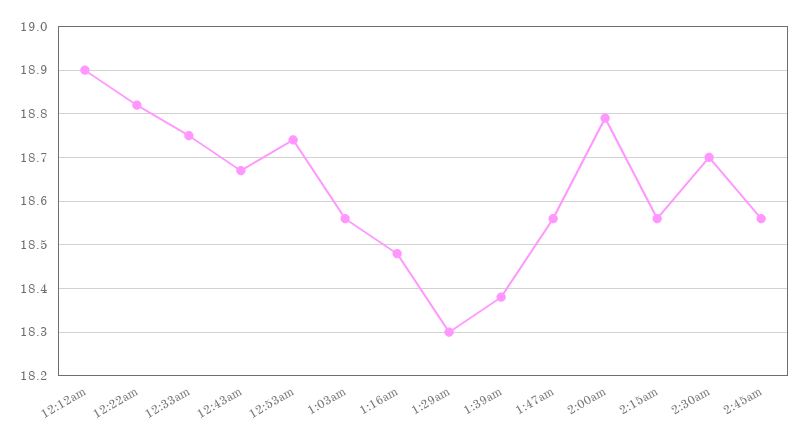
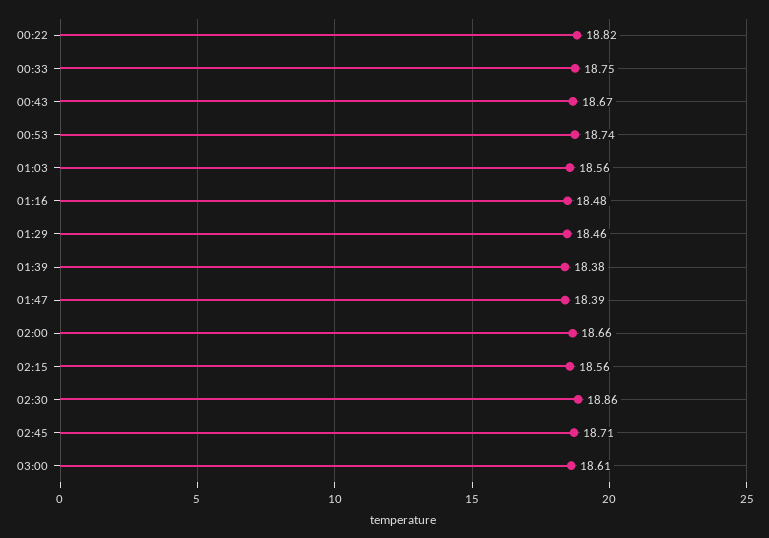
12:12am: 18.9 -> none
1:29am: 18.3 -> 18.46
1:47am: 18.55 -> 18.39
2:00am: 18.8 -> 18.66
2:30am: 18.7 -> 18.86
2:45am: 18.55 -> 18.71
03:00: none -> 18.61

